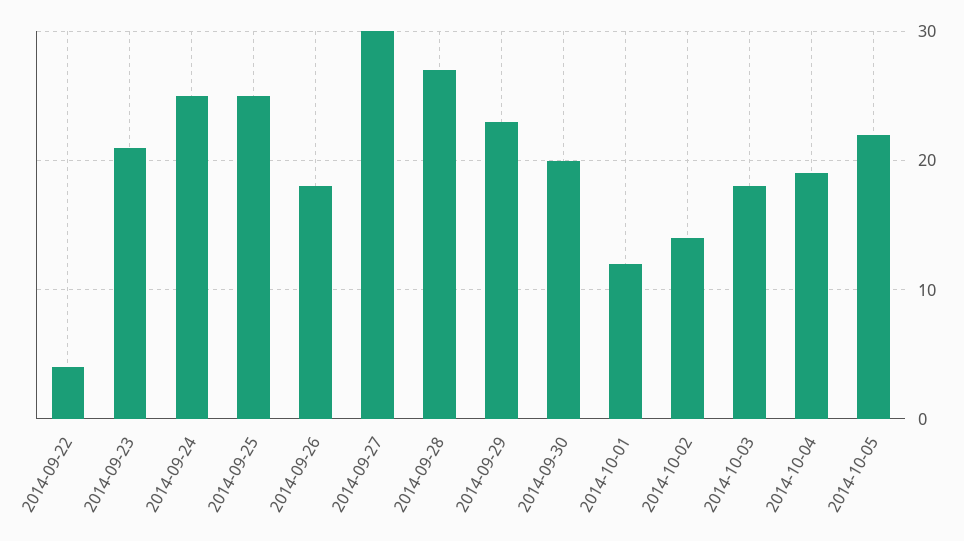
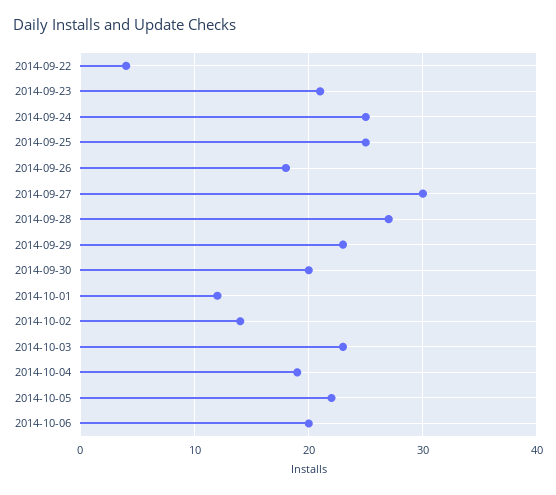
2014-10-03: 18 -> 23
2014-10-06: none -> 20

